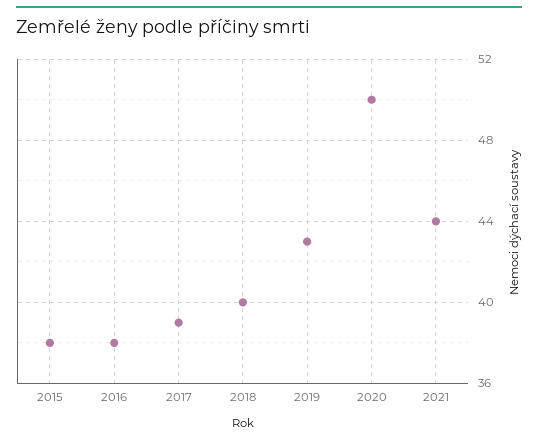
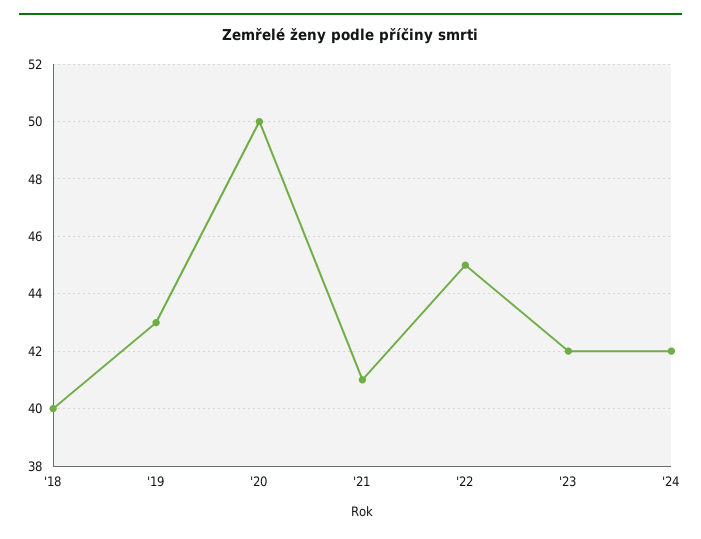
2015: 38 -> none
2016: 38 -> none
2017: 39 -> none
2021: 44 -> 41
'22: none -> 45
'23: none -> 42
'24: none -> 42

